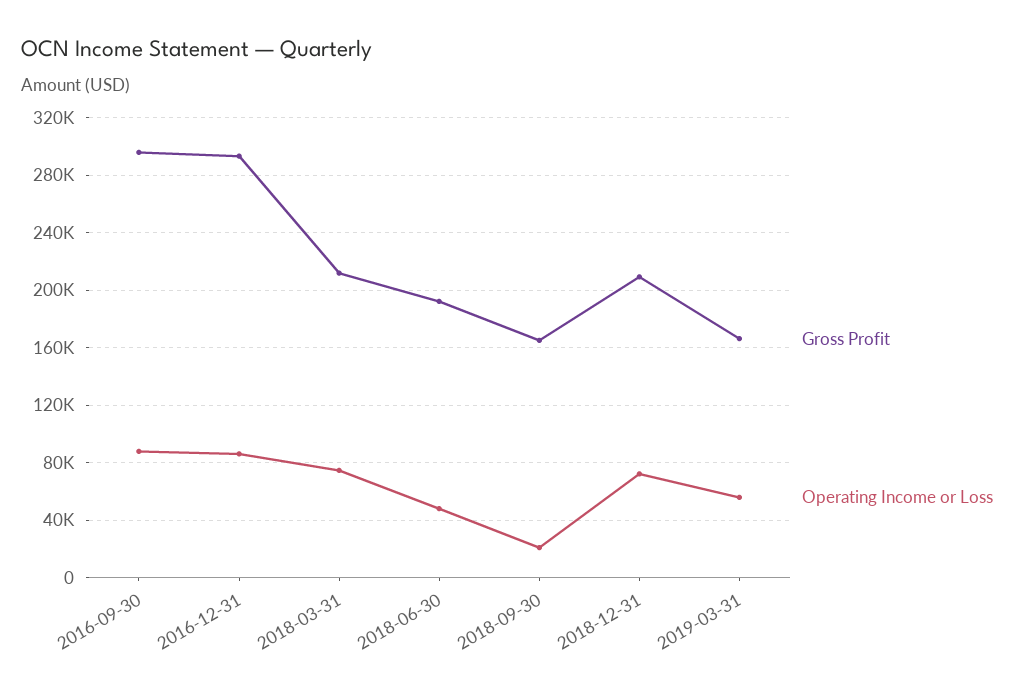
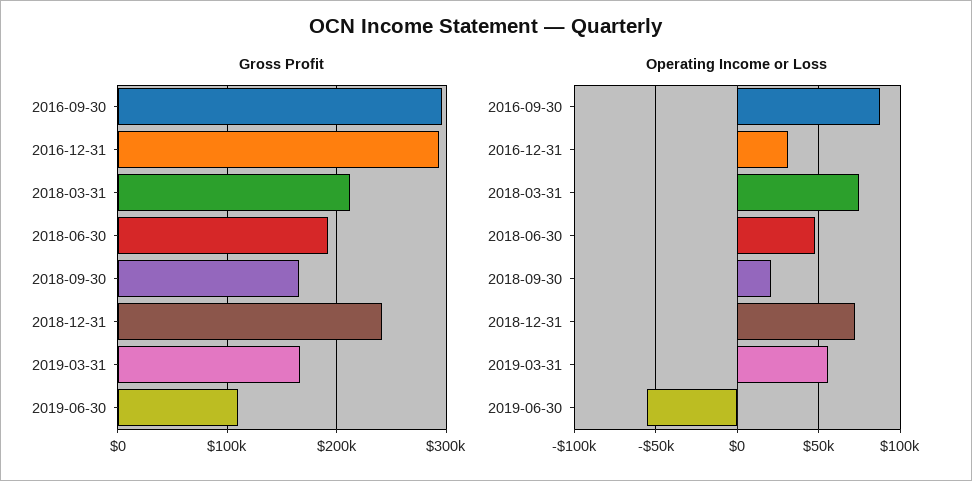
Operating Income or Loss, 2016-12-31: 85000 -> 30000
Gross Profit, 2018-12-31: 210000 -> 240000
Gross Profit, 2019-06-30: none -> 110000
Operating Income or Loss, 2019-06-30: none -> -55000

